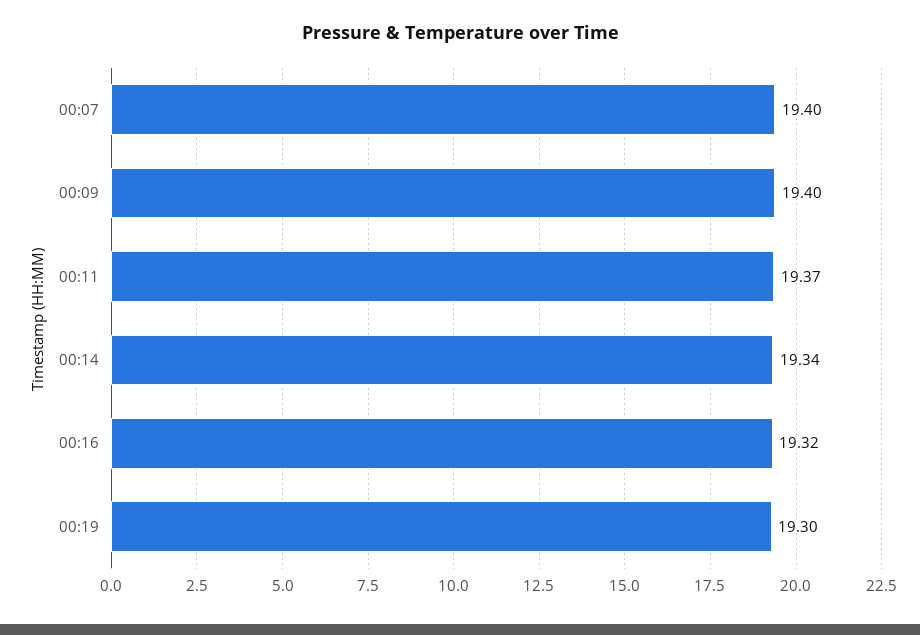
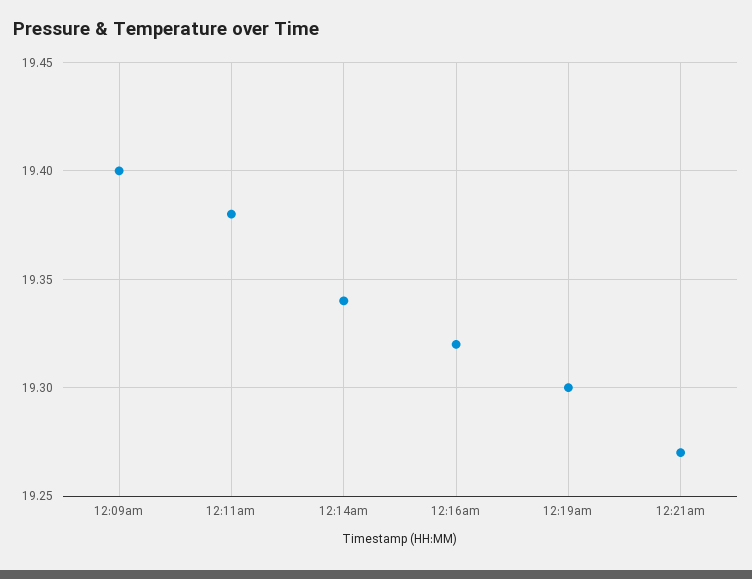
00:07: 19.4 -> none
00:11: 19.37 -> 19.38
12:21am: none -> 19.27

